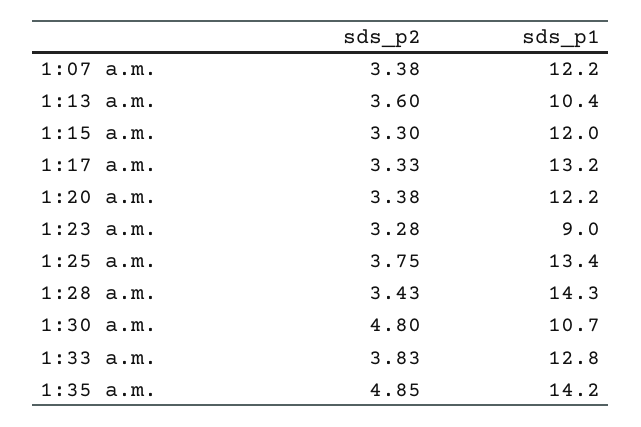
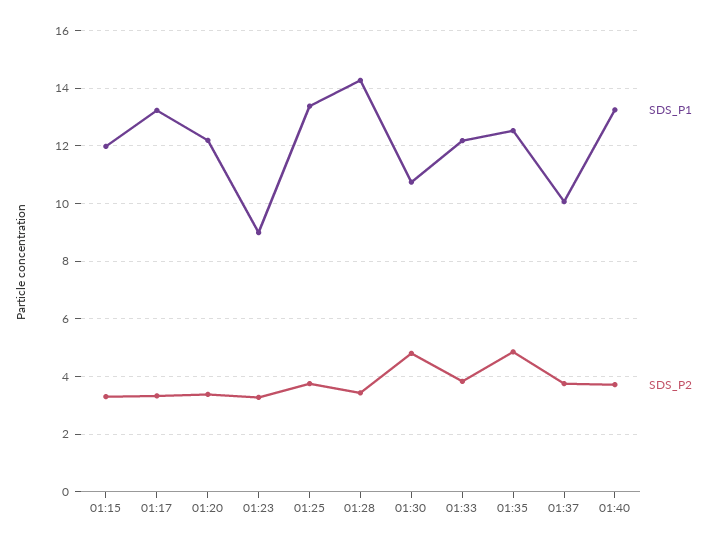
sds_p2, 1:07 a.m.: 3.38 -> none
sds_p1, 1:07 a.m.: 12.2 -> none
sds_p2, 1:13 a.m.: 3.6 -> none
sds_p1, 1:13 a.m.: 10.4 -> none
sds_p1, 1:33 a.m.: 12.8 -> 12.25
sds_p1, 1:35 a.m.: 14.2 -> 12.5
sds_p1, 01:37: none -> 10
sds_p2, 01:37: none -> 3.75
sds_p1, 01:40: none -> 13.25
sds_p2, 01:40: none -> 3.75

